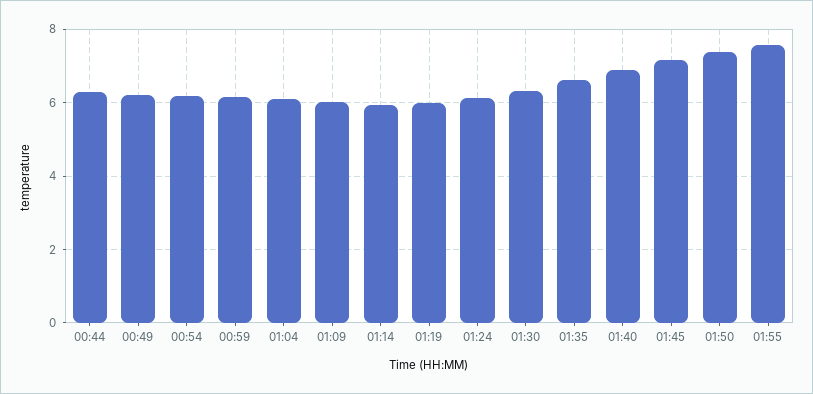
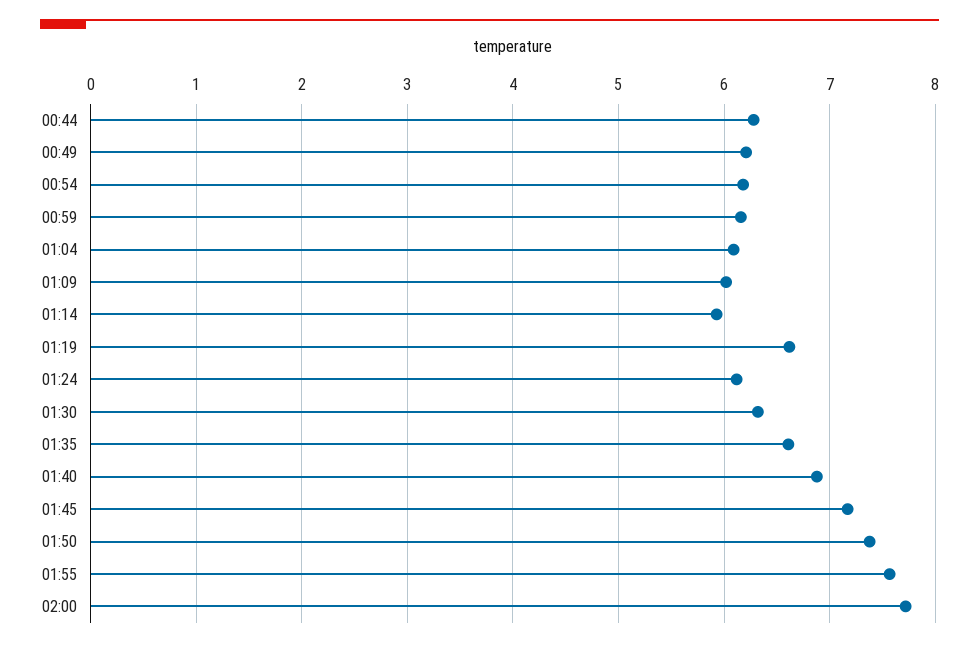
01:19: 6 -> 6.6
02:00: none -> 7.7

